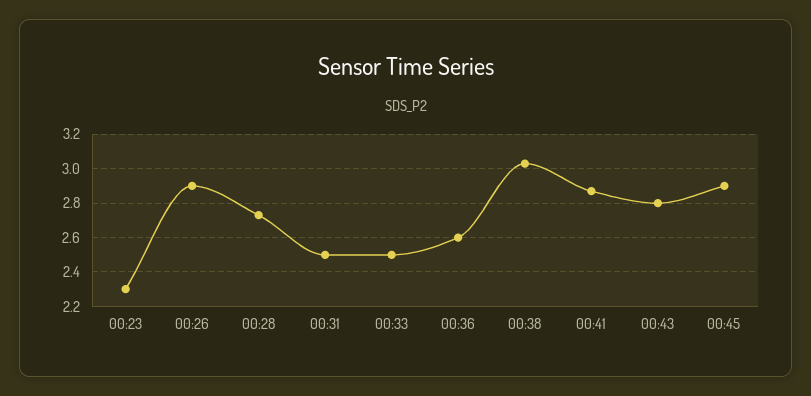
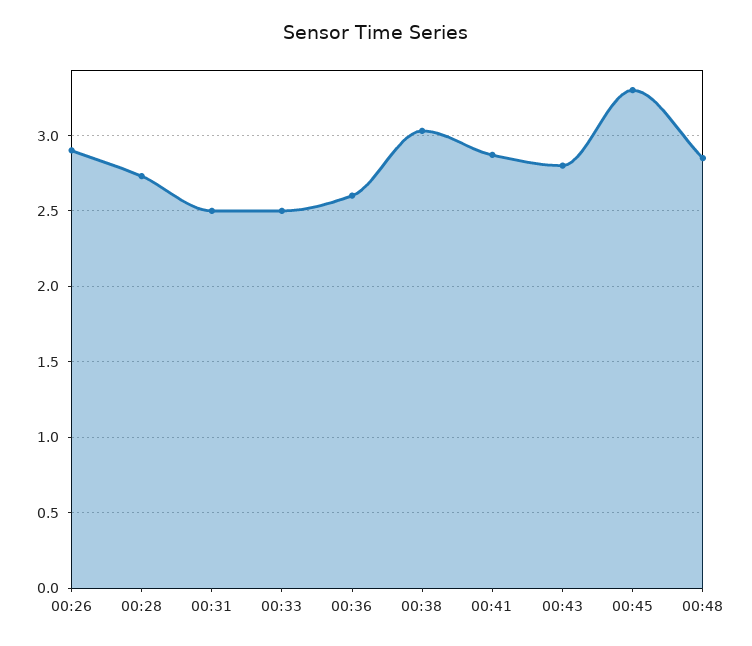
00:23: 2.3 -> none
00:45: 2.9 -> 3.3
00:48: none -> 2.85

